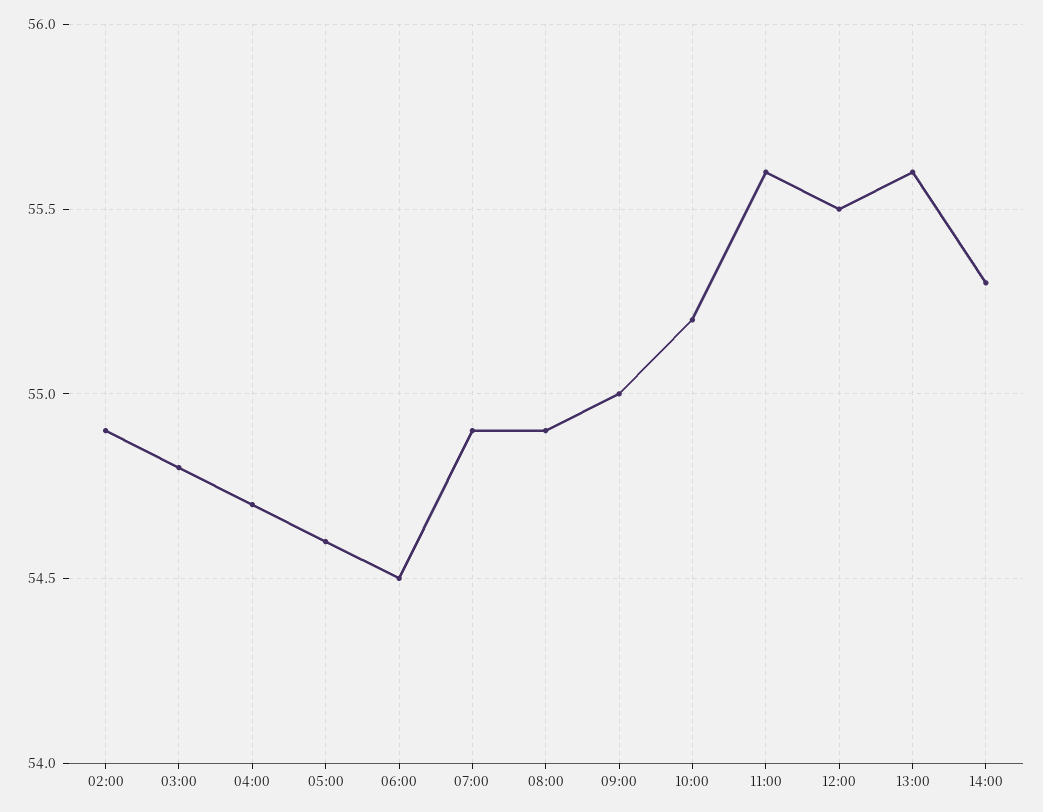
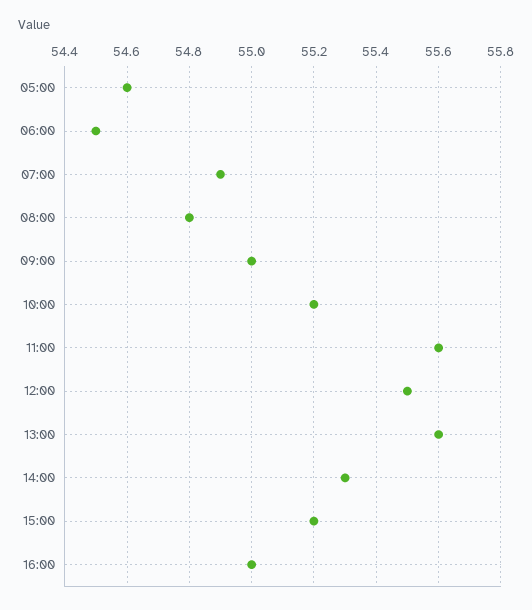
02:00: 54.9 -> none
03:00: 54.8 -> none
04:00: 54.7 -> none
08:00: 54.9 -> 54.8
15:00: none -> 55.2
16:00: none -> 55

